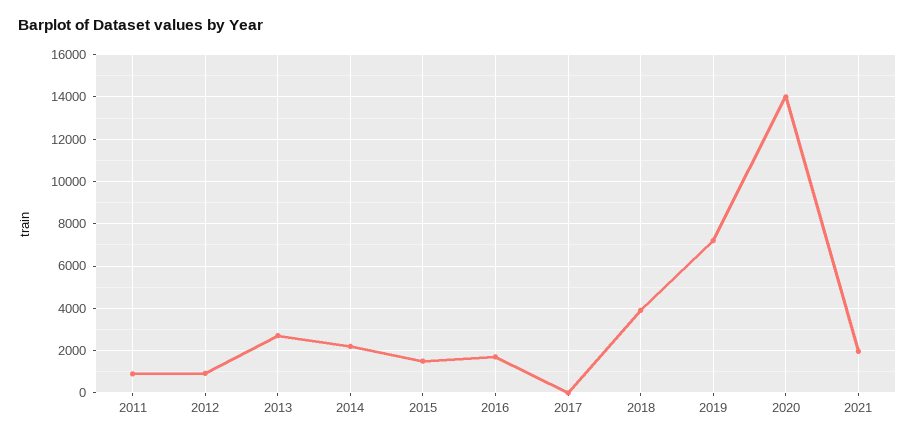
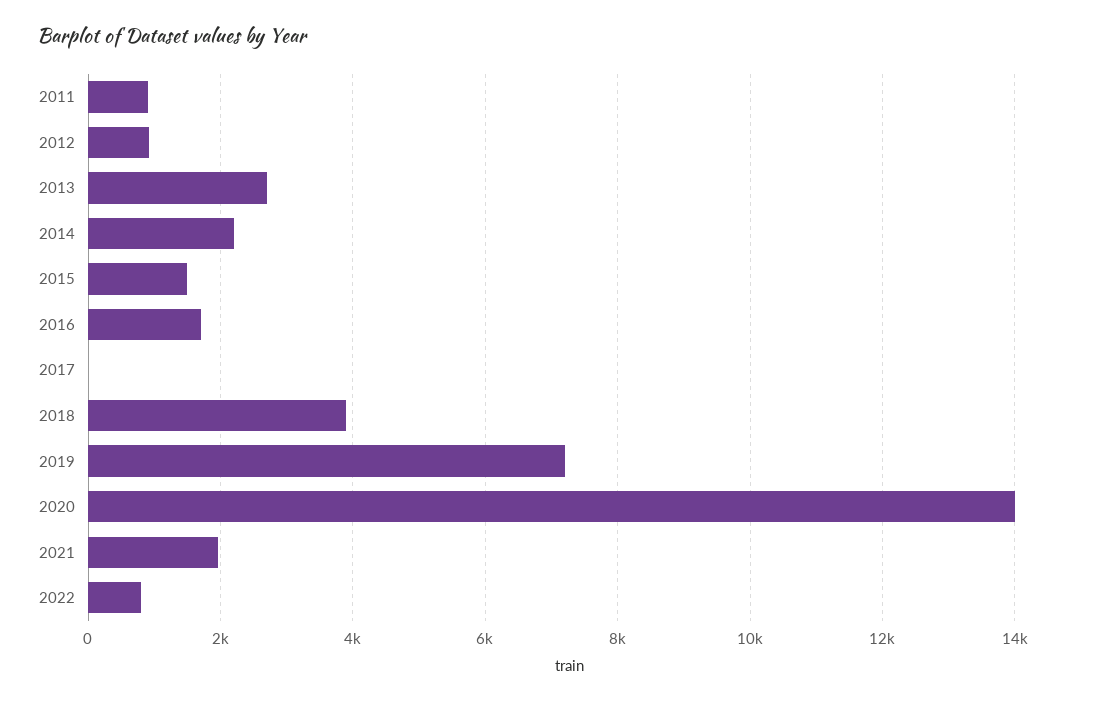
2022: none -> 800

